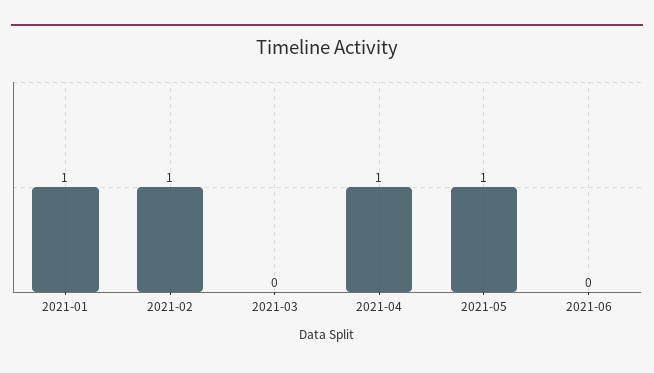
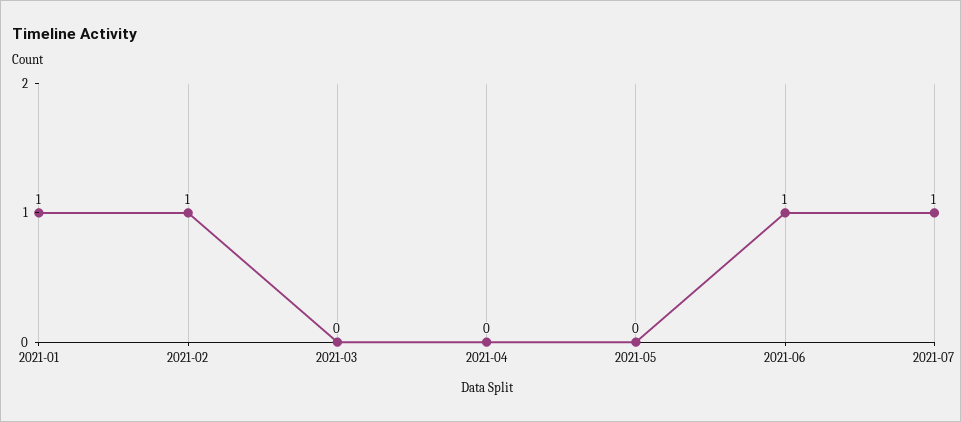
2021-04: 1 -> 0
2021-05: 1 -> 0
2021-06: 0 -> 1
2021-07: none -> 1

